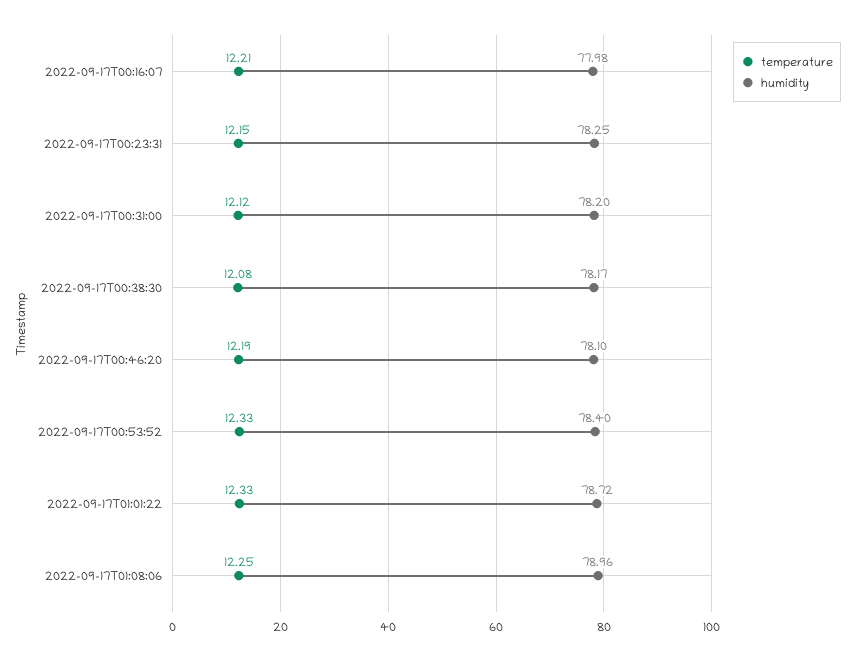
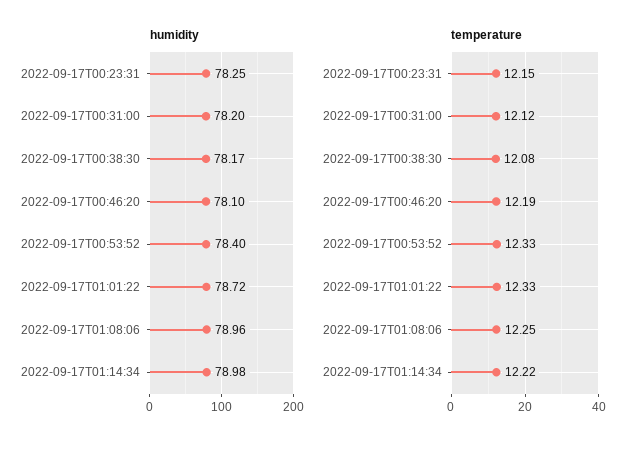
temperature, 2022-09-17T00:16:07: 12.21 -> none
humidity, 2022-09-17T00:16:07: 77.98 -> none
humidity, 2022-09-17T01:14:34: none -> 78.98
temperature, 2022-09-17T01:14:34: none -> 12.22

